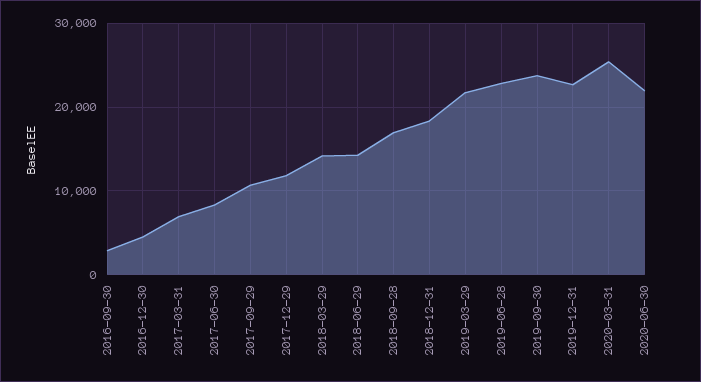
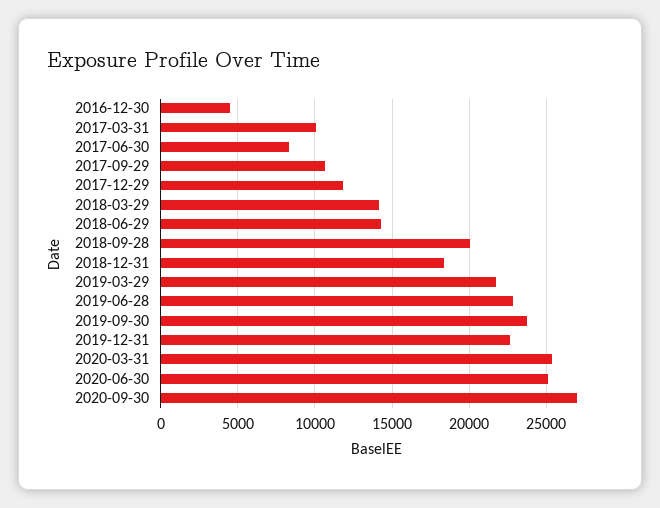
2016-09-30: 3000 -> none
2017-03-31: 7000 -> 10000
2018-09-28: 17000 -> 20000
2020-06-30: 22000 -> 25000
2020-09-30: none -> 27000

